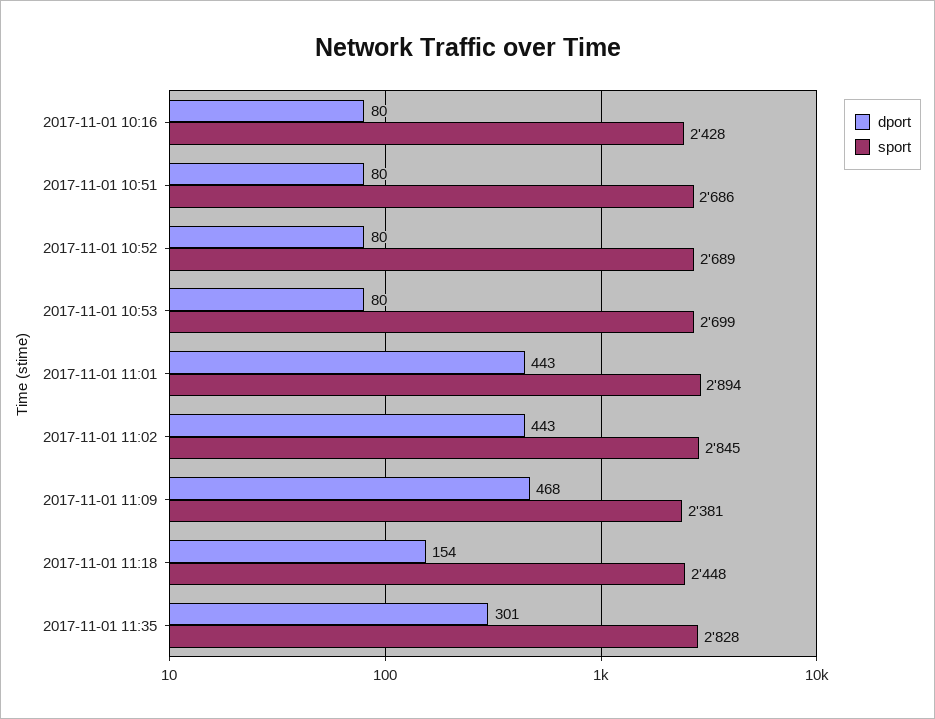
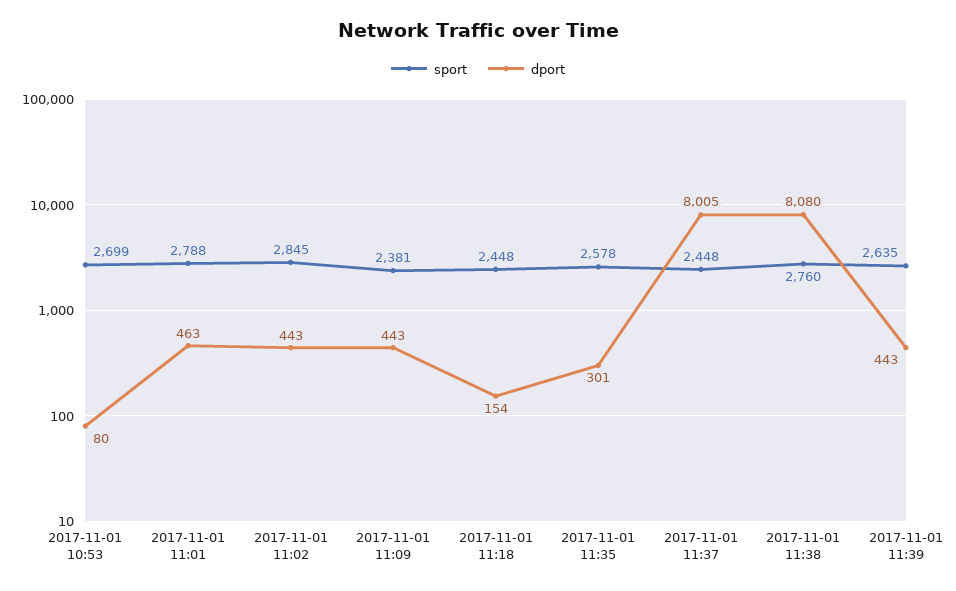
dport, 2017-11-01 10:16: 80 -> none
sport, 2017-11-01 10:16: 2428 -> none
dport, 2017-11-01 10:51: 80 -> none
sport, 2017-11-01 10:51: 2686 -> none
dport, 2017-11-01 10:52: 80 -> none
sport, 2017-11-01 10:52: 2689 -> none
dport, 2017-11-01 11:01: 443 -> 463
sport, 2017-11-01 11:01: 2894 -> 2788
dport, 2017-11-01 11:09: 468 -> 443
sport, 2017-11-01 11:35: 2828 -> 2578
sport, 2017-11-01 11:37: none -> 2448
dport, 2017-11-01 11:37: none -> 8005
sport, 2017-11-01 11:38: none -> 2760
dport, 2017-11-01 11:38: none -> 8080
sport, 2017-11-01 11:39: none -> 2635
dport, 2017-11-01 11:39: none -> 443

